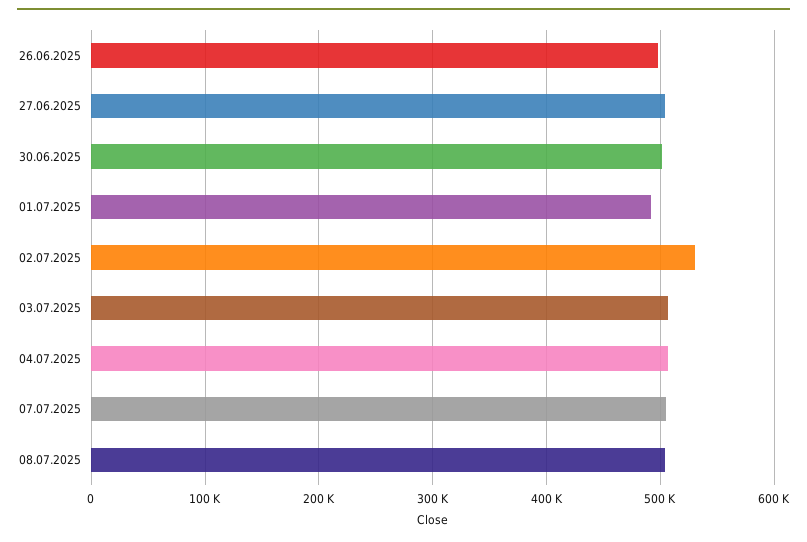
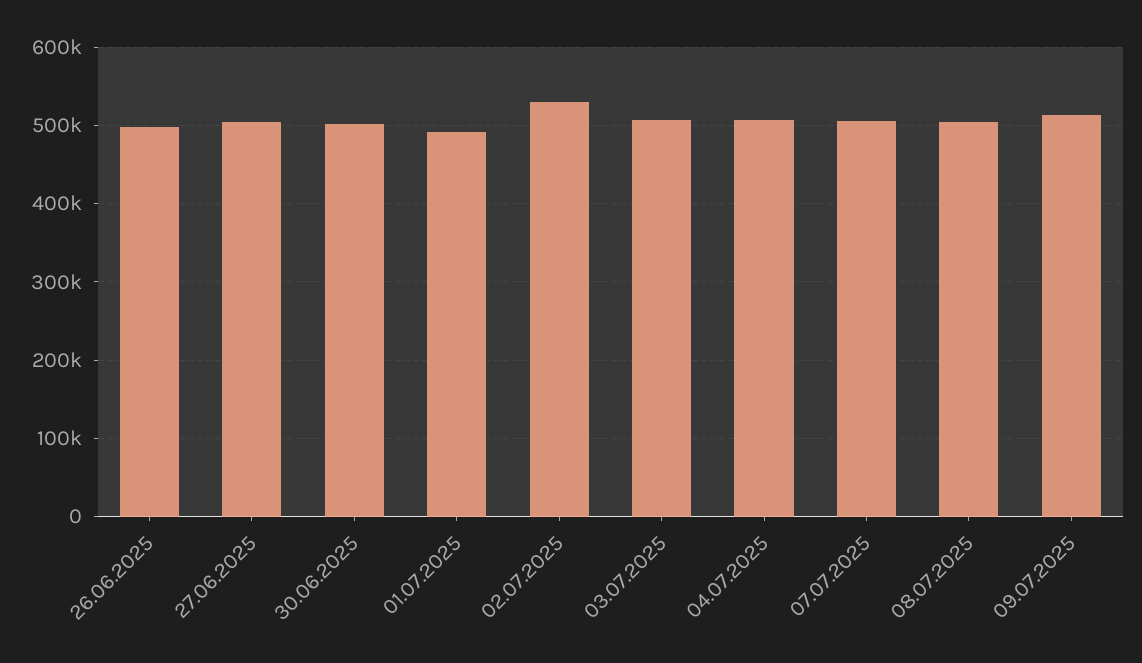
09.07.2025: none -> 510000

